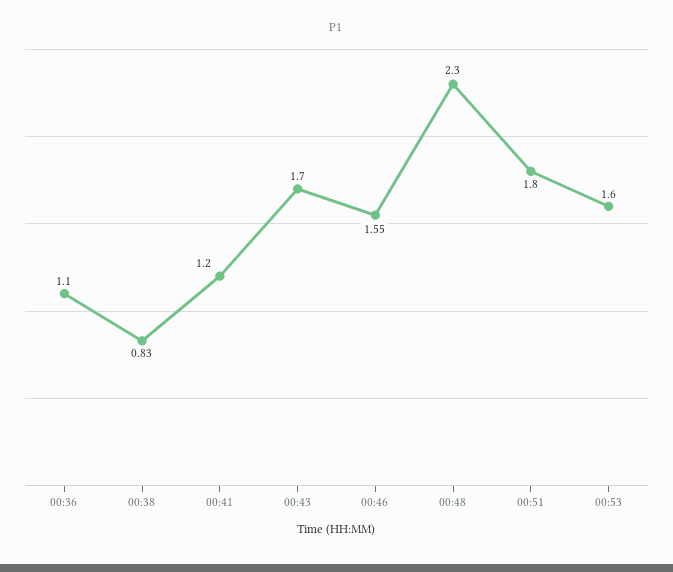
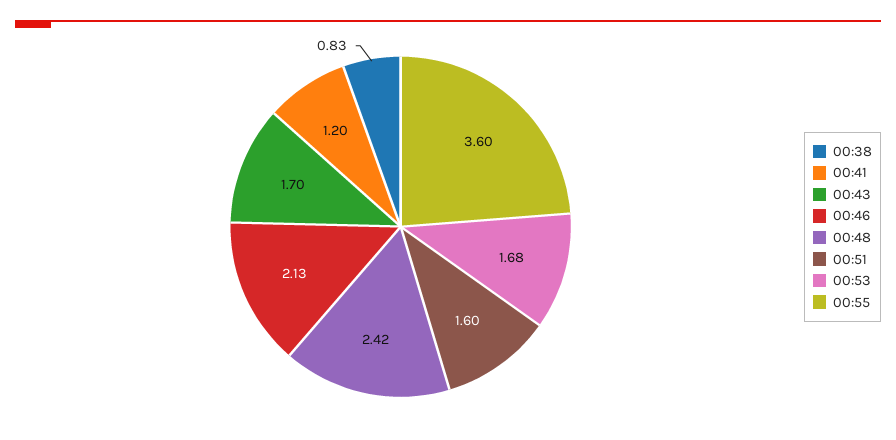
00:36: 1.1 -> none
00:46: 1.55 -> 2.13
00:48: 2.3 -> 2.42
00:51: 1.8 -> 1.6
00:53: 1.6 -> 1.68
00:55: none -> 3.6

